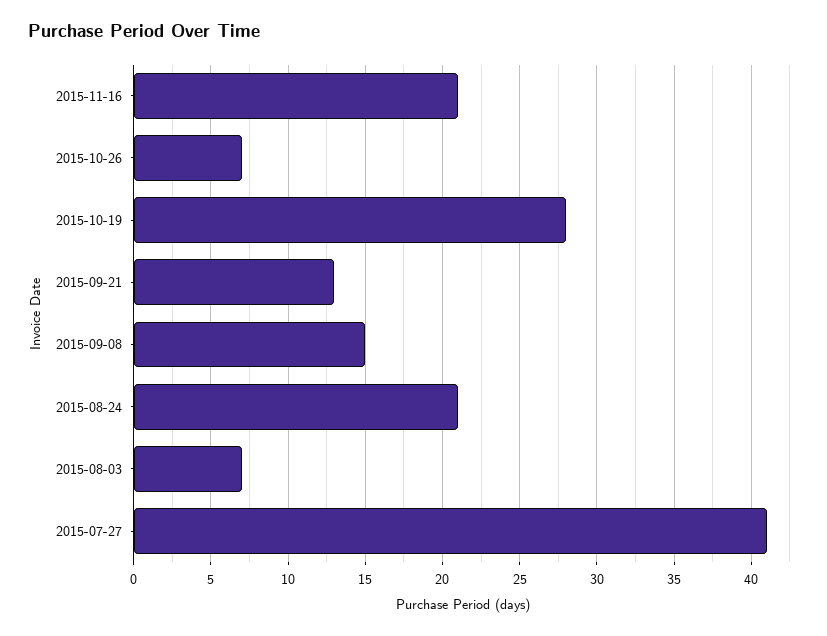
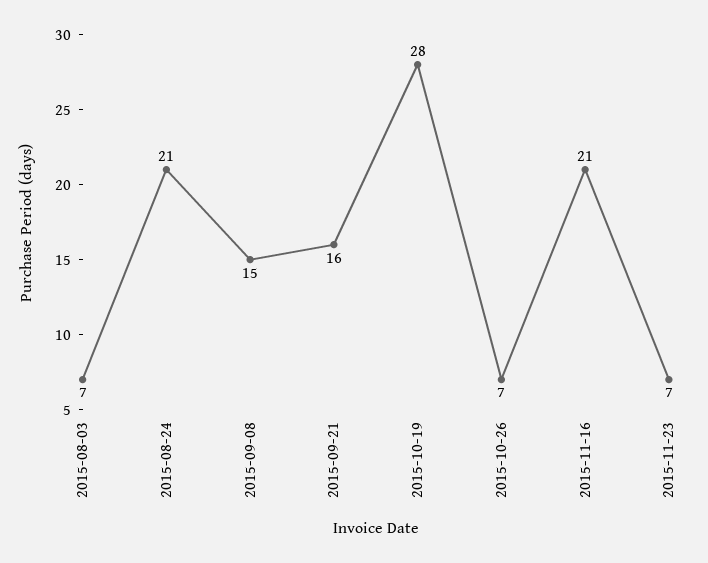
2015-09-21: 13 -> 16
2015-07-27: 41 -> none
2015-11-23: none -> 7

